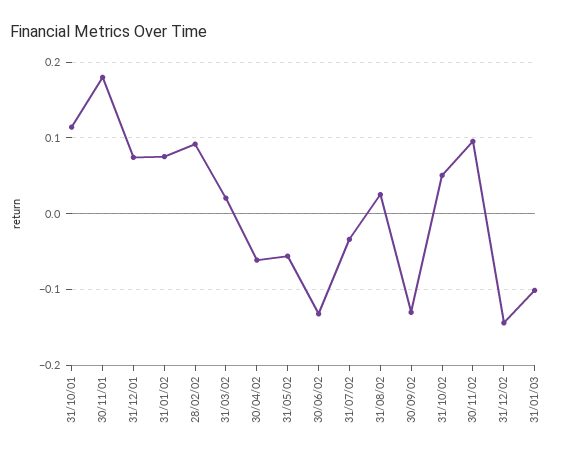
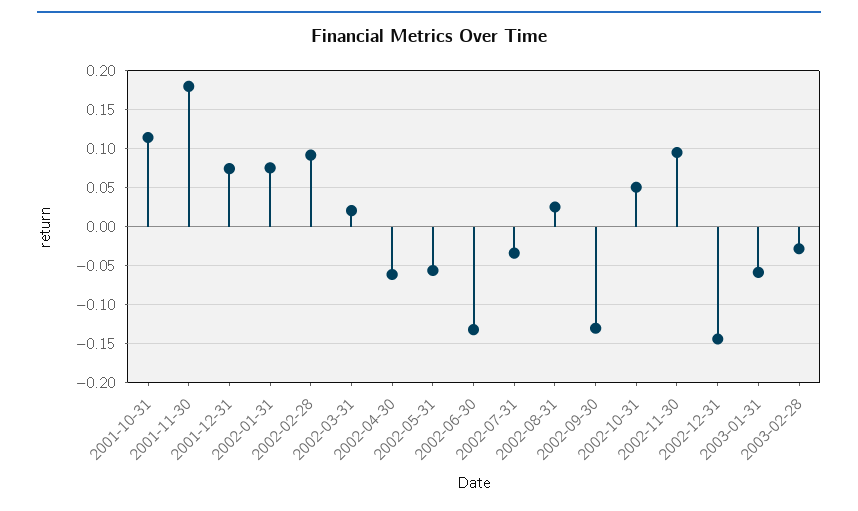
31/01/03: -0.1 -> -0.06
2003-02-28: none -> -0.03

